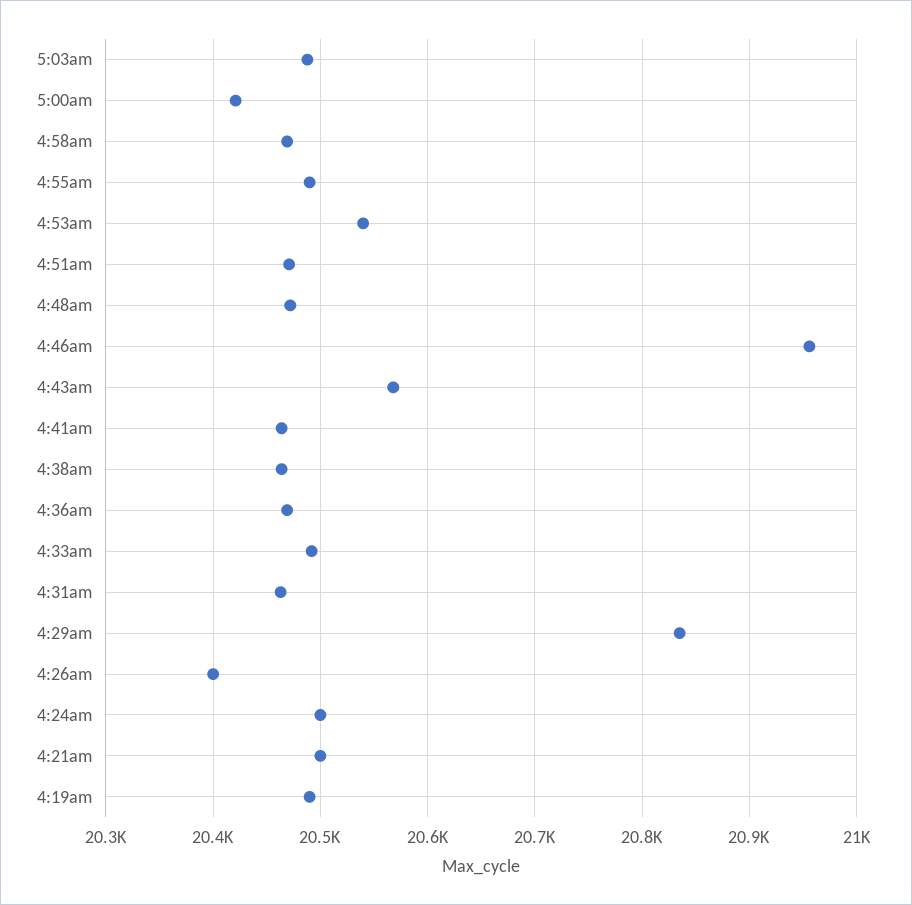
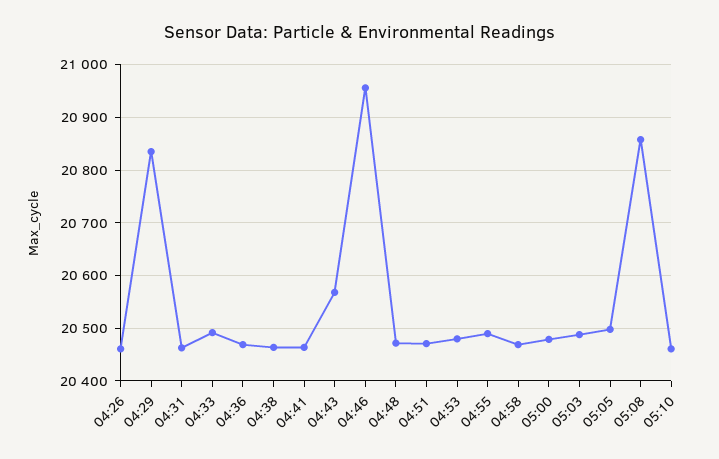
5:00am: 20420 -> 20480
4:53am: 20540 -> 20480
4:26am: 20400 -> 20460
4:24am: 20500 -> none
4:21am: 20500 -> none
4:19am: 20490 -> none
05:05: none -> 20500
05:08: none -> 20860
05:10: none -> 20460

